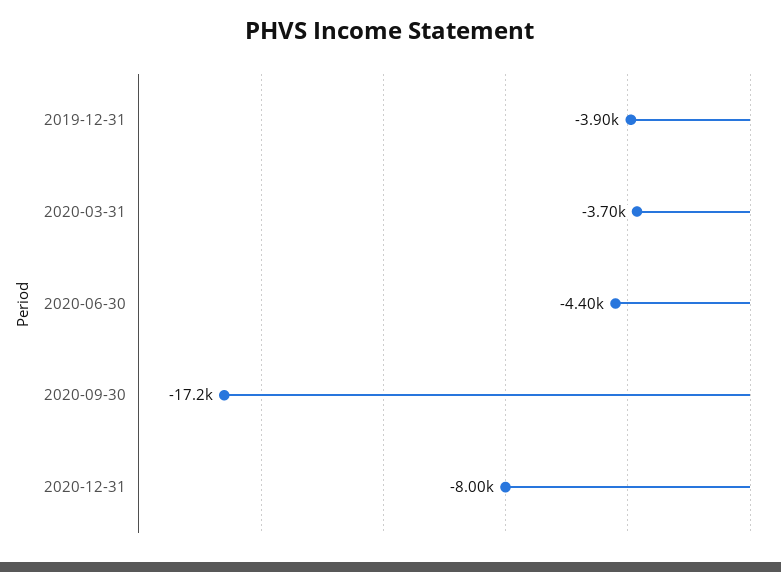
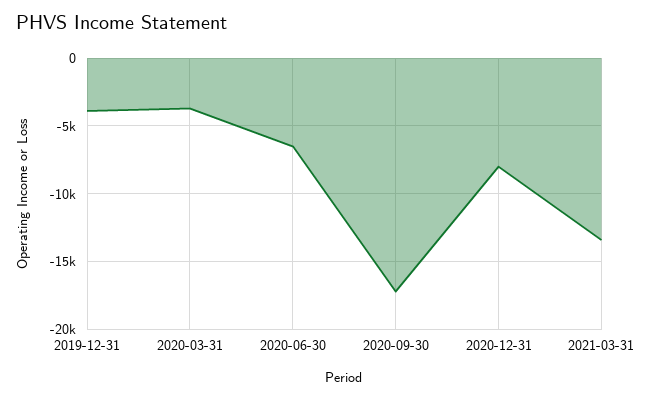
2020-06-30: -4400 -> -6500
2021-03-31: none -> -13500

